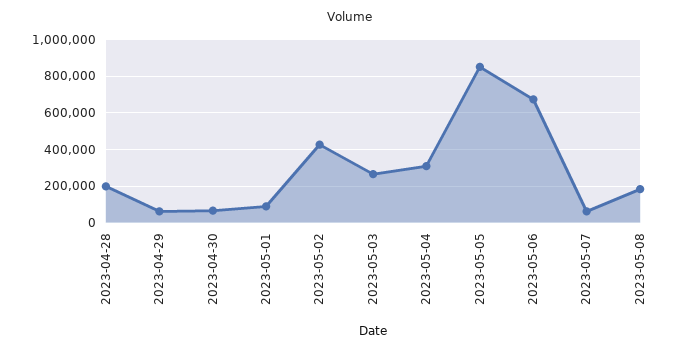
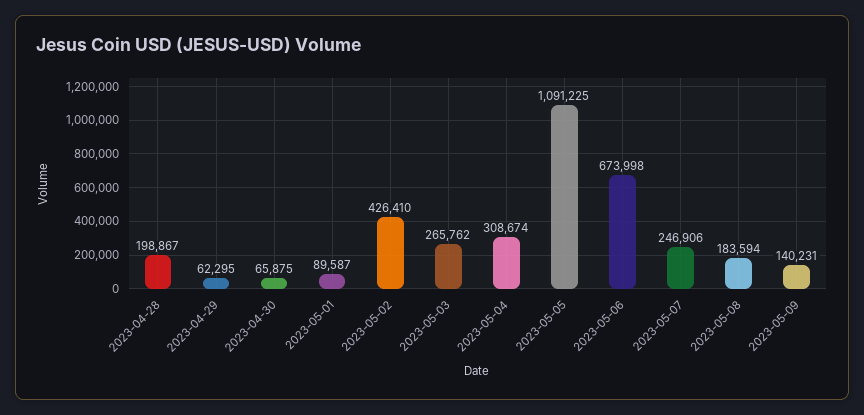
2023-05-05: 850000 -> 1091225
2023-05-07: 50000 -> 246906
2023-05-09: none -> 140231

